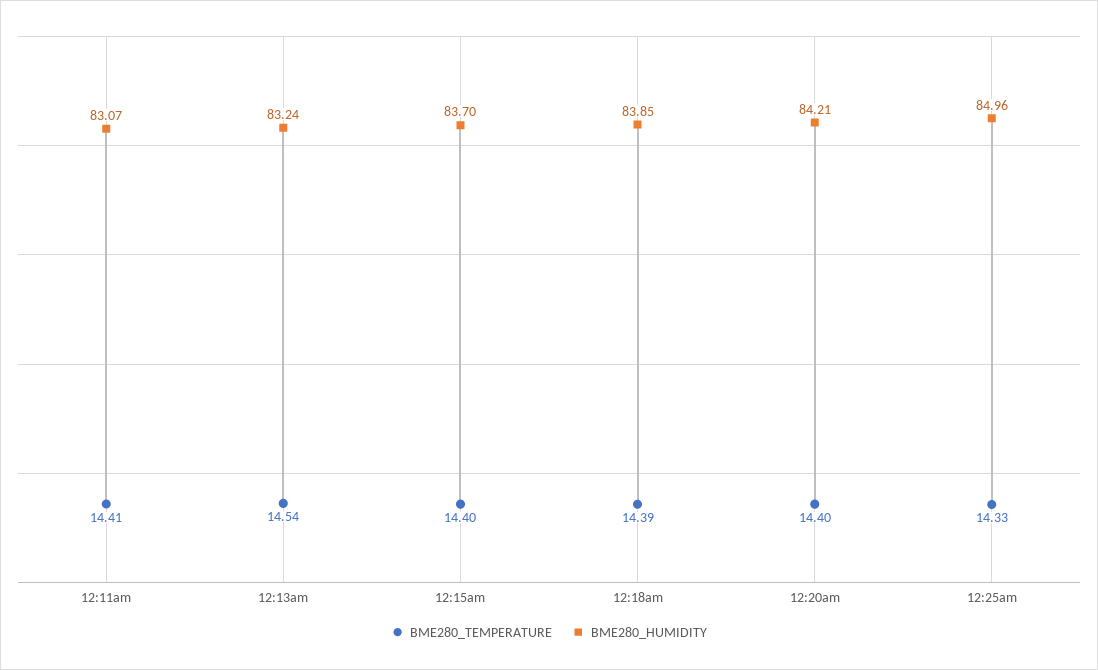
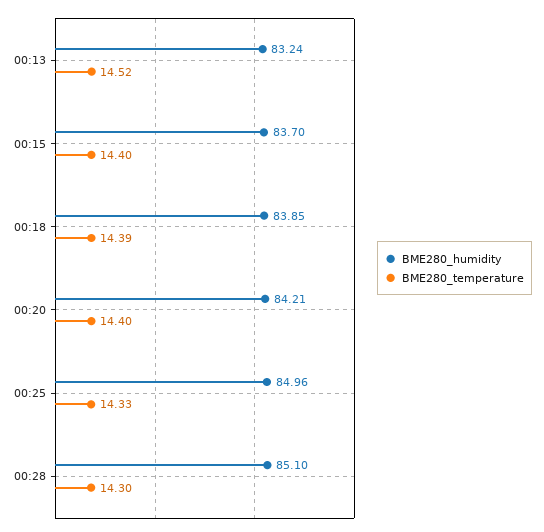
BME280_TEMPERATURE, 12:11am: 14.41 -> none
BME280_HUMIDITY, 12:11am: 83.07 -> none
BME280_TEMPERATURE, 12:13am: 14.54 -> 14.52
BME280_HUMIDITY, 00:28: none -> 85.1
BME280_TEMPERATURE, 00:28: none -> 14.3

